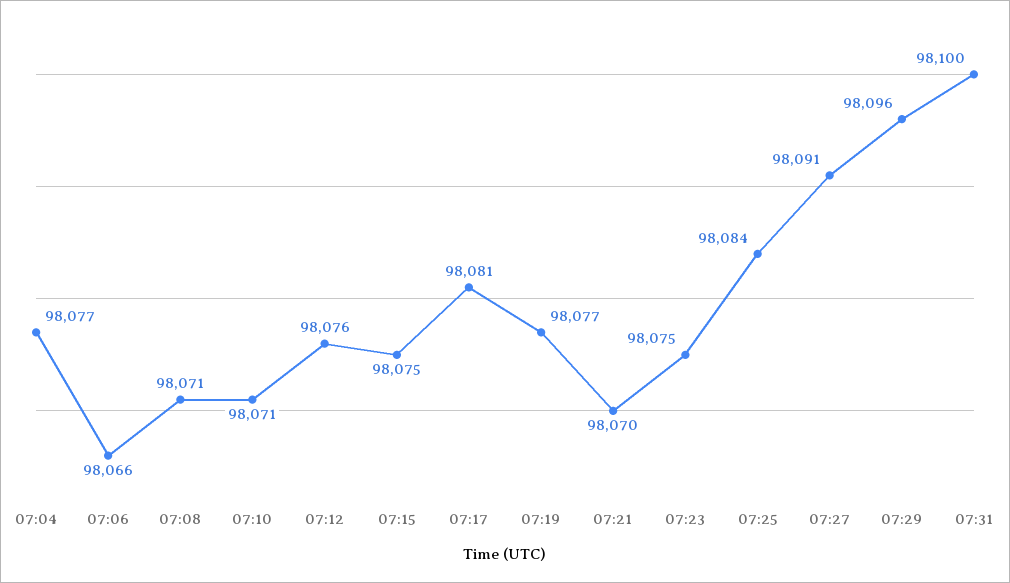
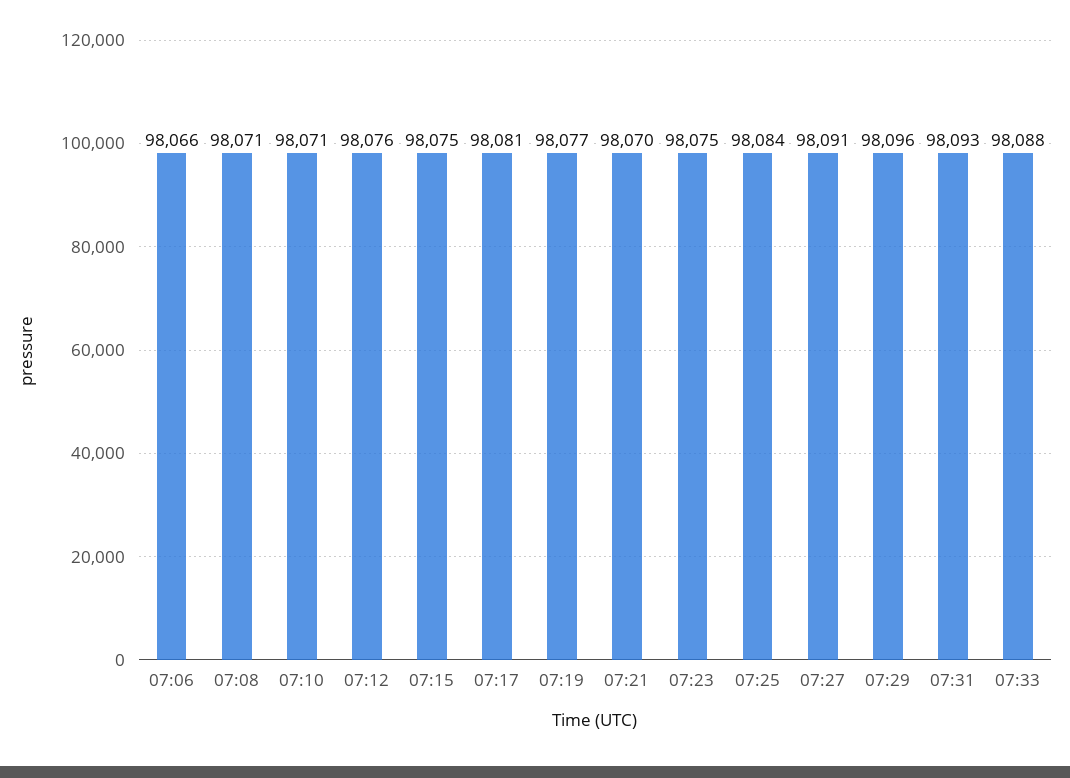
07:04: 98077 -> none
07:31: 98100 -> 98093
07:33: none -> 98088

